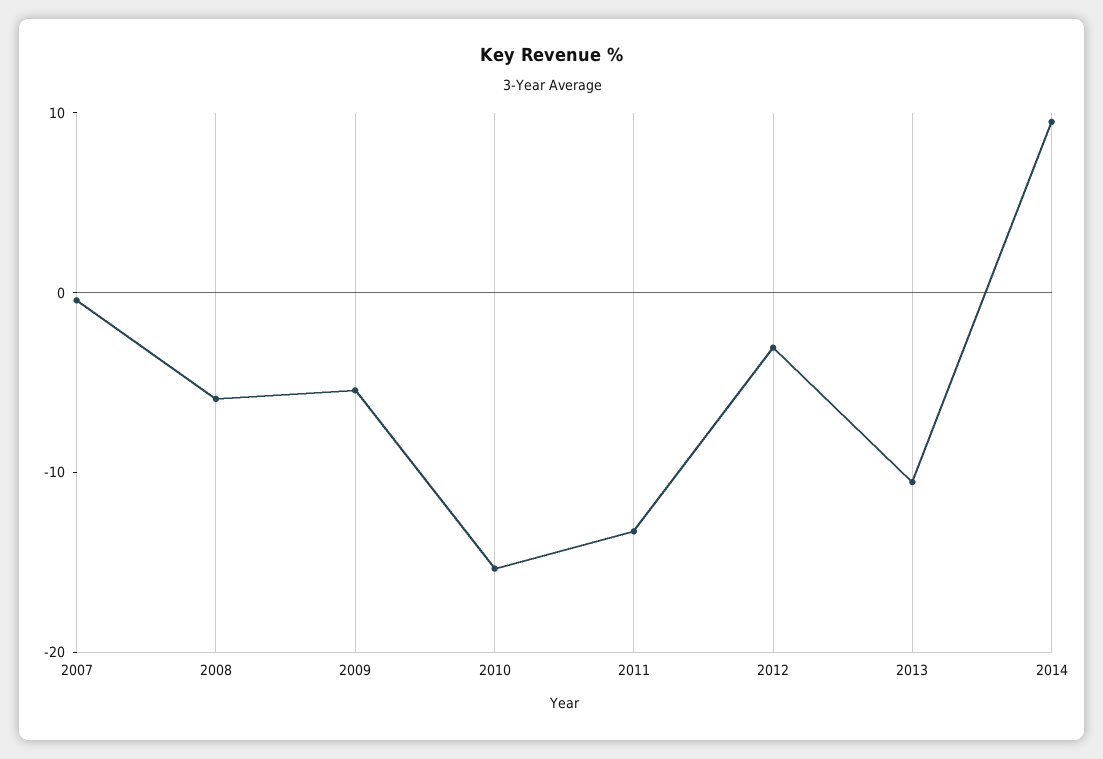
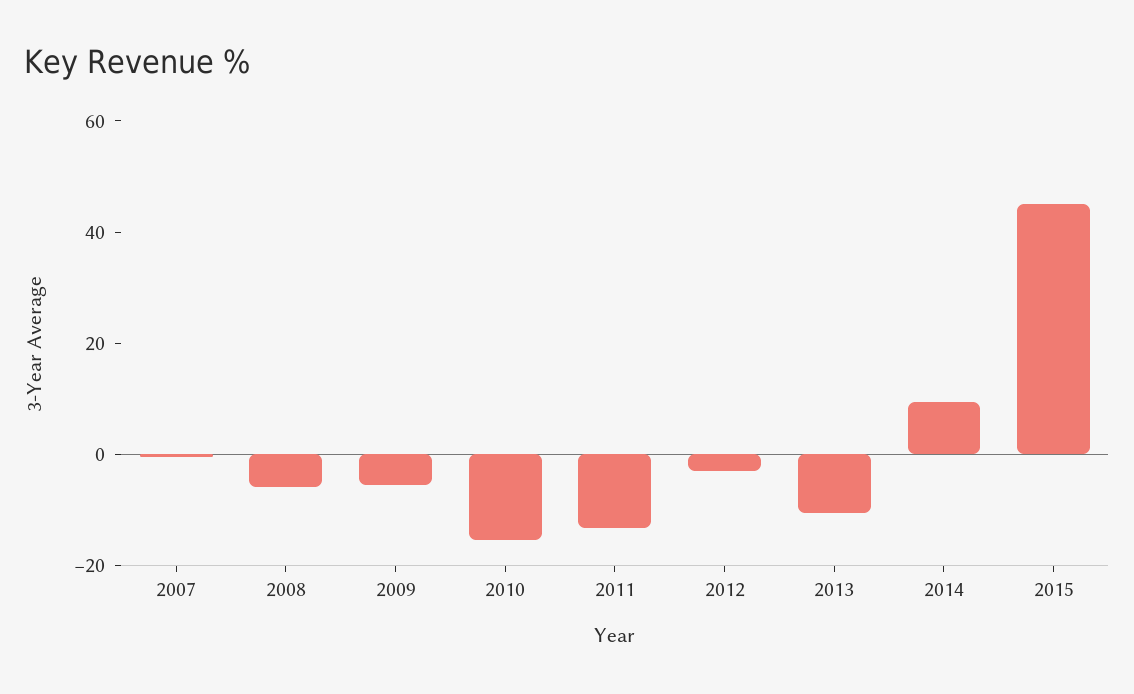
2015: none -> 45

